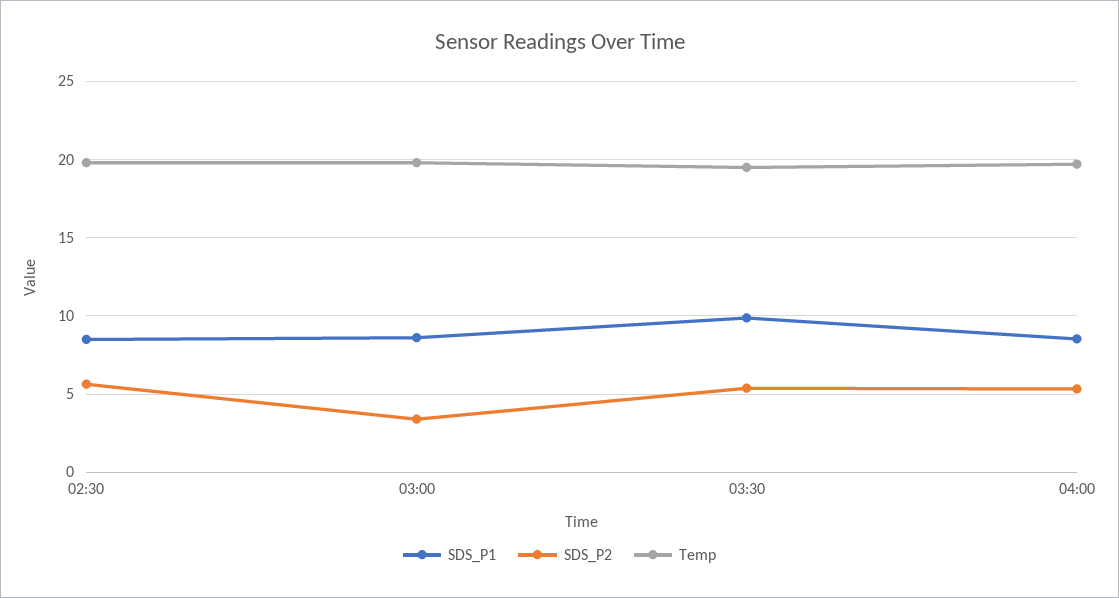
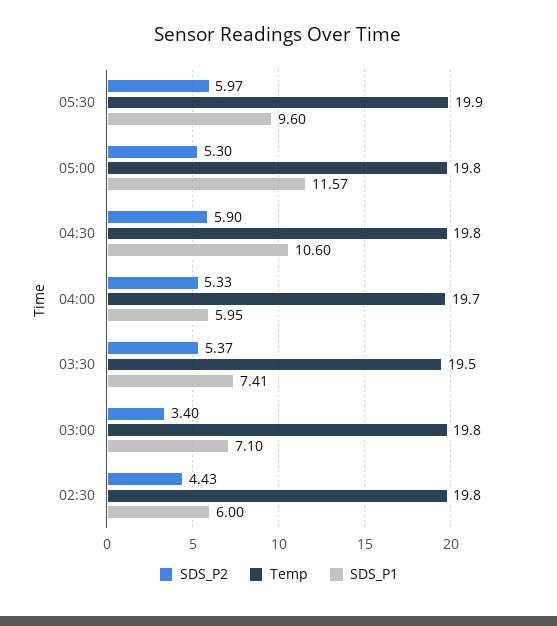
SDS_P1, 02:30: 8.5 -> 6
SDS_P2, 02:30: 5.5 -> 4.43
SDS_P1, 03:00: 8.5 -> 7.1
SDS_P1, 03:30: 10 -> 7.41
SDS_P1, 04:00: 8.5 -> 5.95
SDS_P2, 05:30: none -> 5.97
Temp, 05:30: none -> 19.9
SDS_P1, 05:30: none -> 9.6
SDS_P2, 05:00: none -> 5.3
Temp, 05:00: none -> 19.8
SDS_P1, 05:00: none -> 11.57
SDS_P2, 04:30: none -> 5.9
Temp, 04:30: none -> 19.8
SDS_P1, 04:30: none -> 10.6

